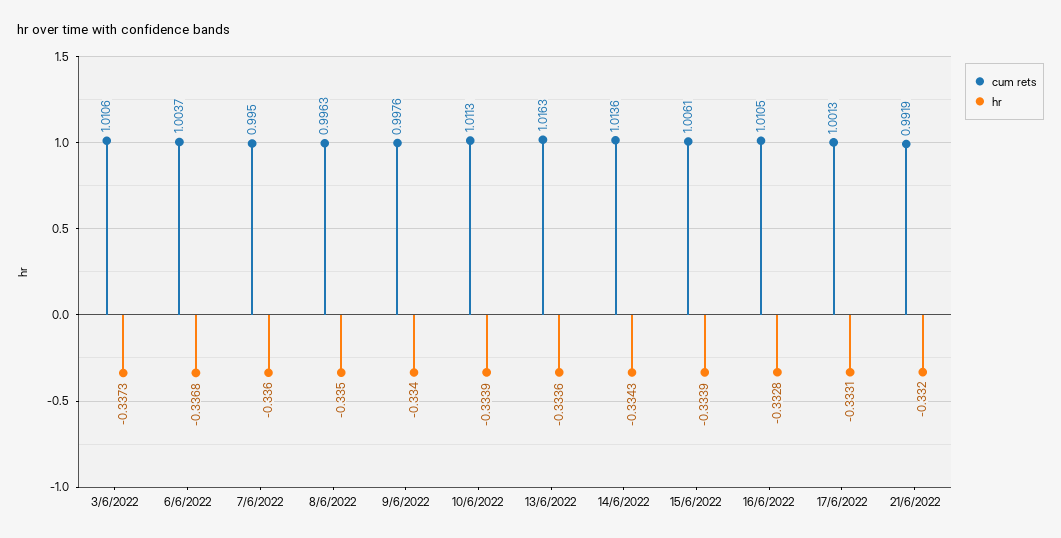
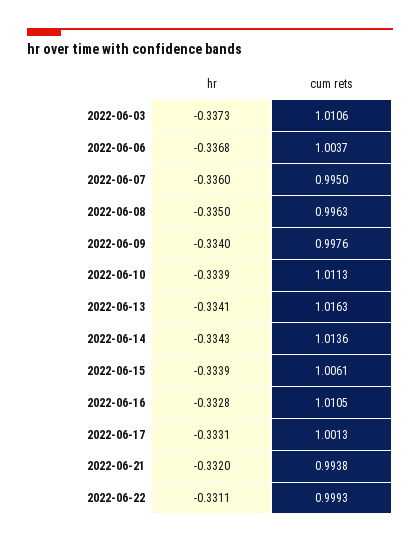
hr, 13/6/2022: -0.3336 -> -0.3341
cum rets, 21/6/2022: 0.9919 -> 0.9938
hr, 2022-06-22: none -> -0.3311
cum rets, 2022-06-22: none -> 0.9993

